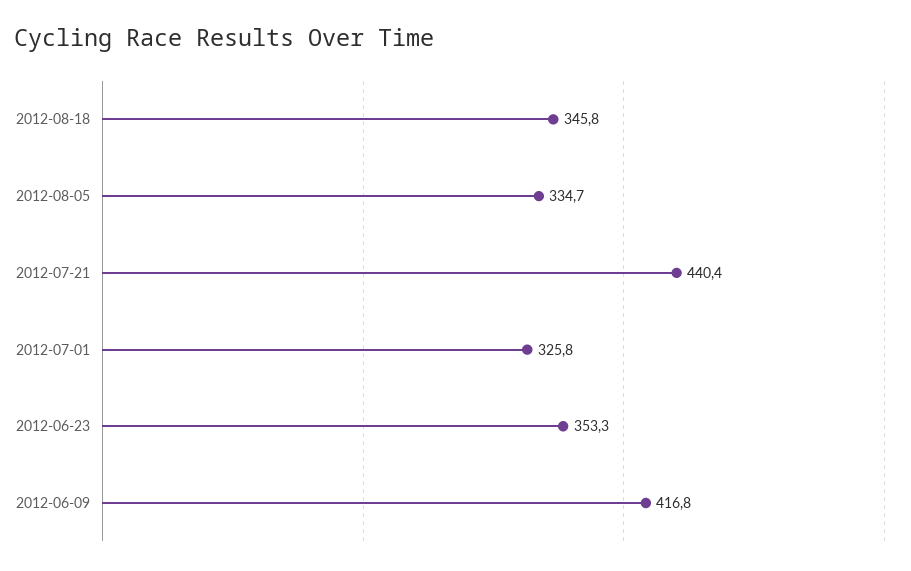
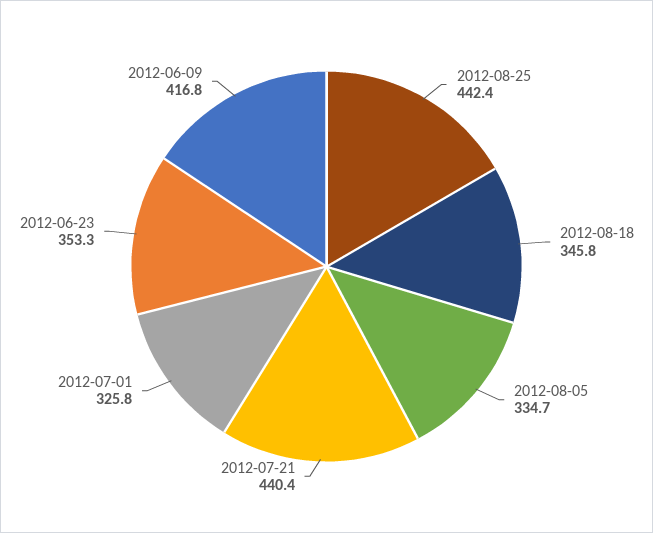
2012-08-25: none -> 442.4

